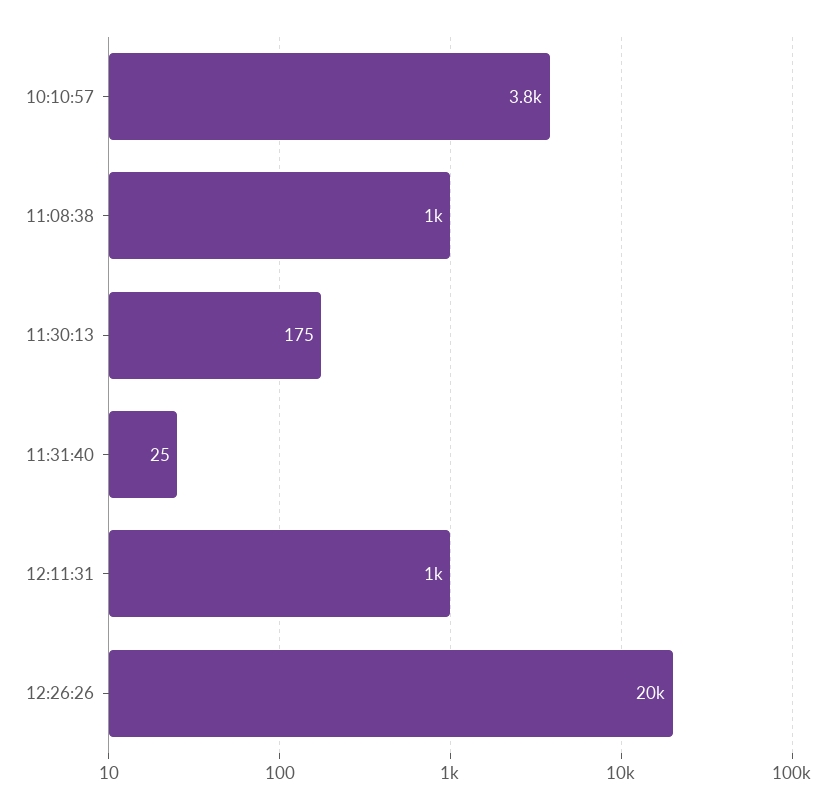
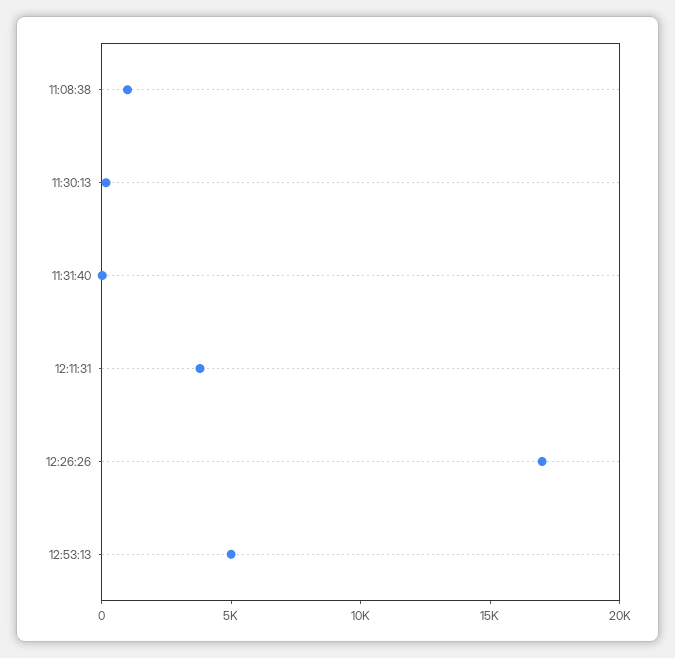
10:10:57: 3800 -> none
12:11:31: 1000 -> 4000
12:26:26: 20000 -> 17000
12:53:13: none -> 5000

